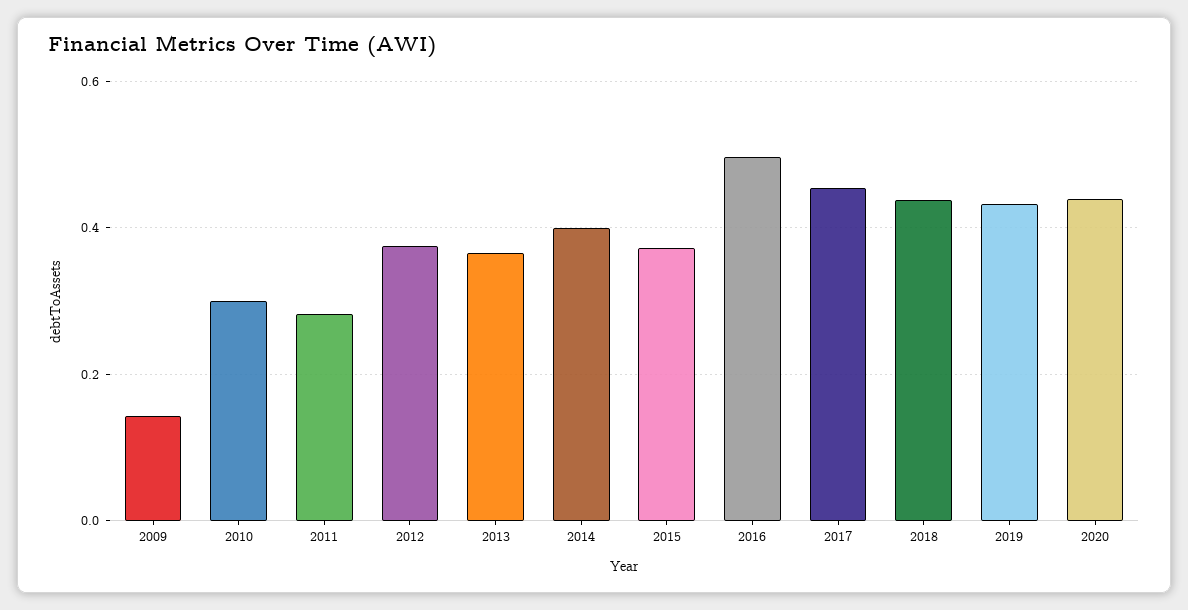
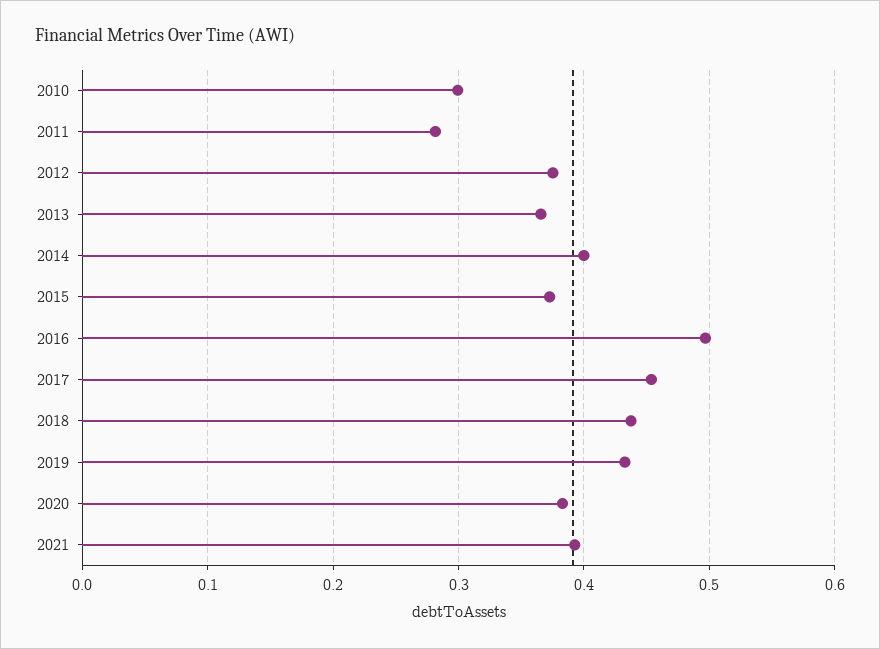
2009: 0.14 -> none
2020: 0.44 -> 0.38
2021: none -> 0.39

